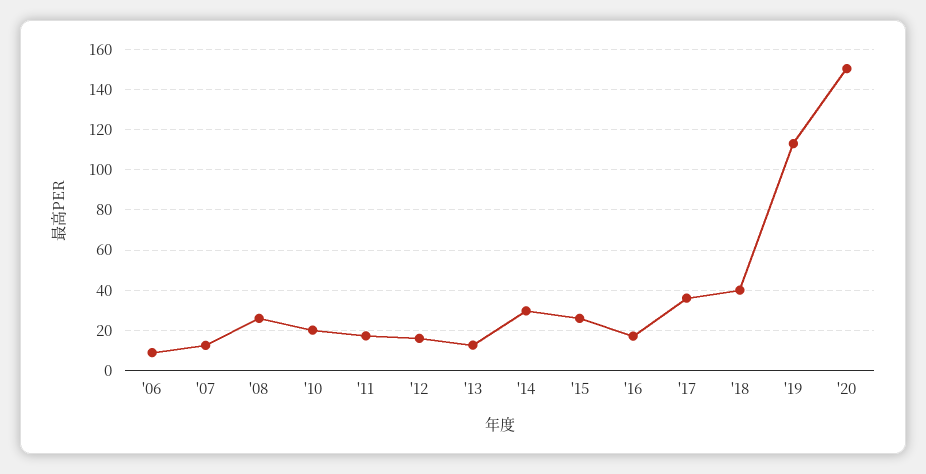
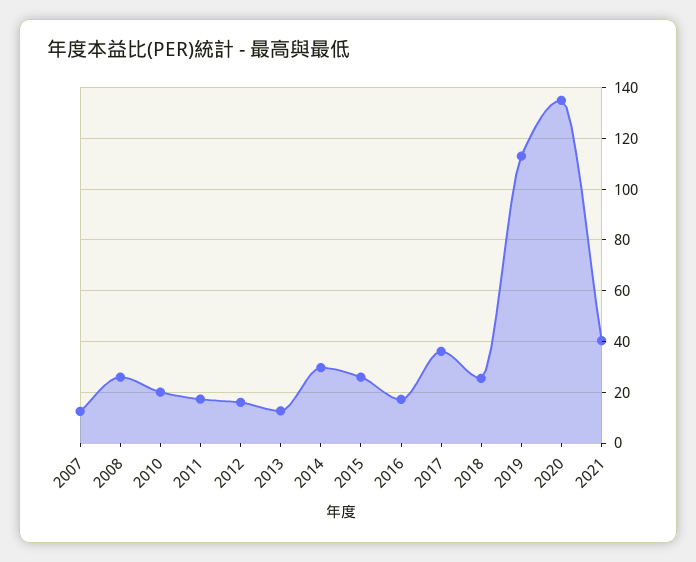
'06: 10 -> none
'18: 40 -> 25
'20: 150 -> 135
2021: none -> 40

